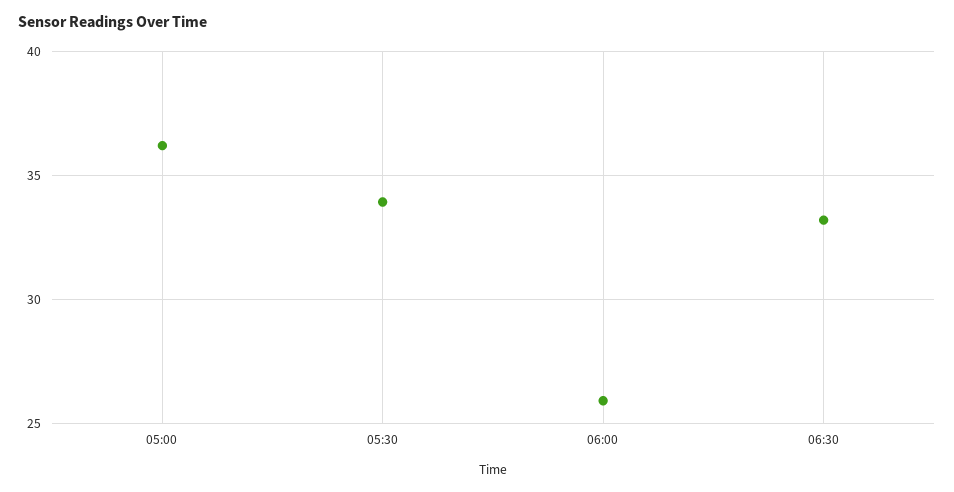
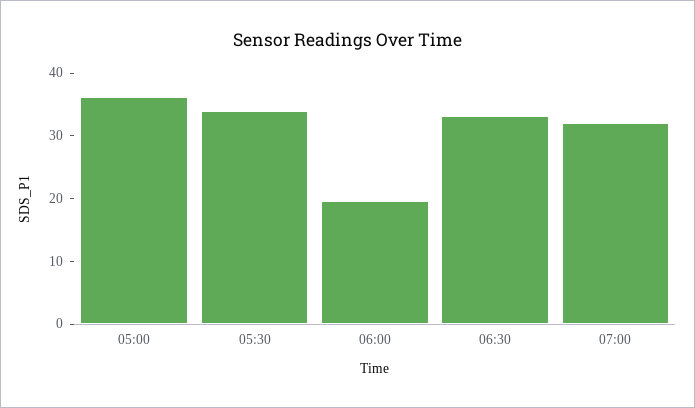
06:00: 26 -> 20
07:00: none -> 32

